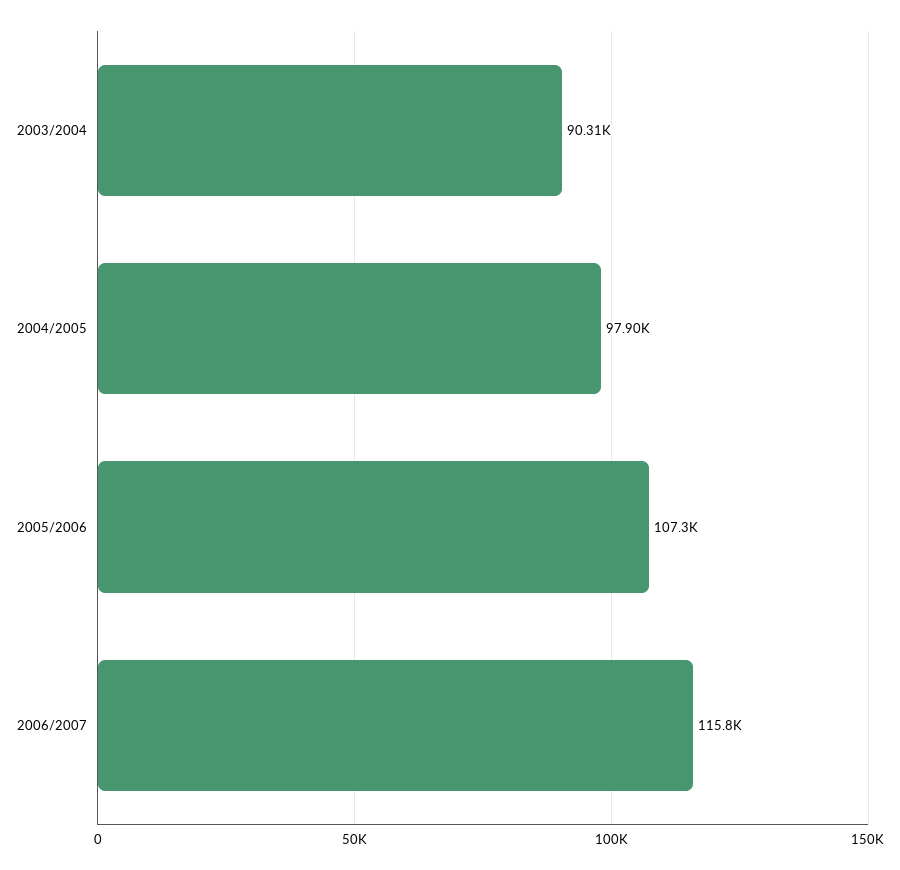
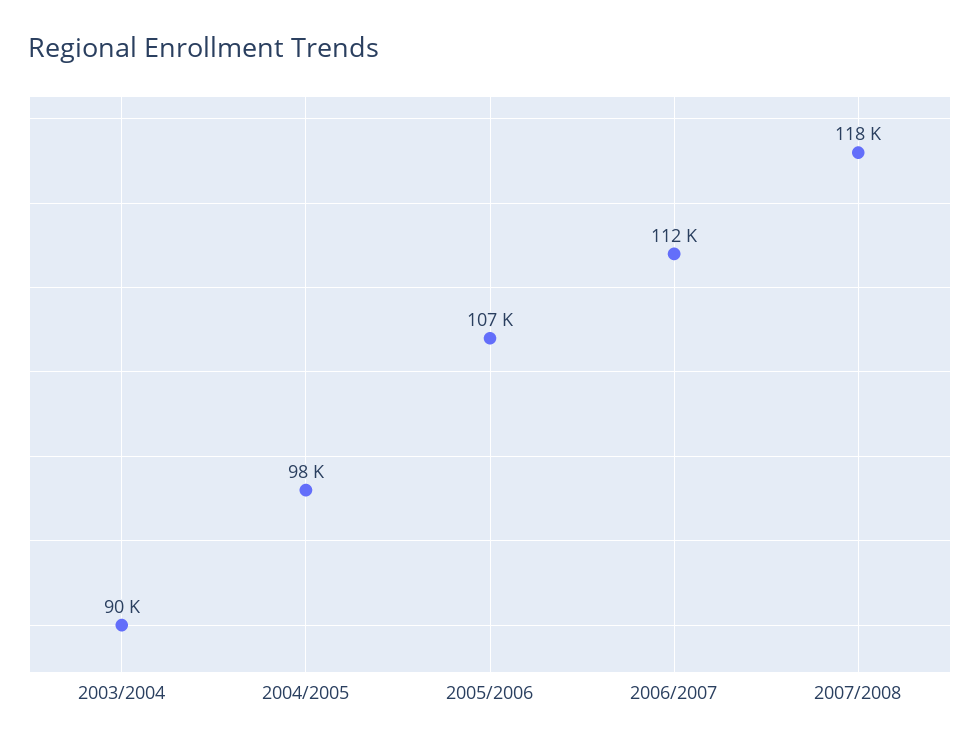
2006/2007: 115800 -> 112000
2007/2008: none -> 118000

